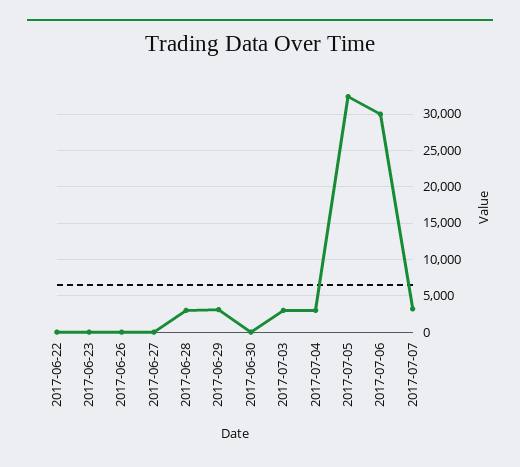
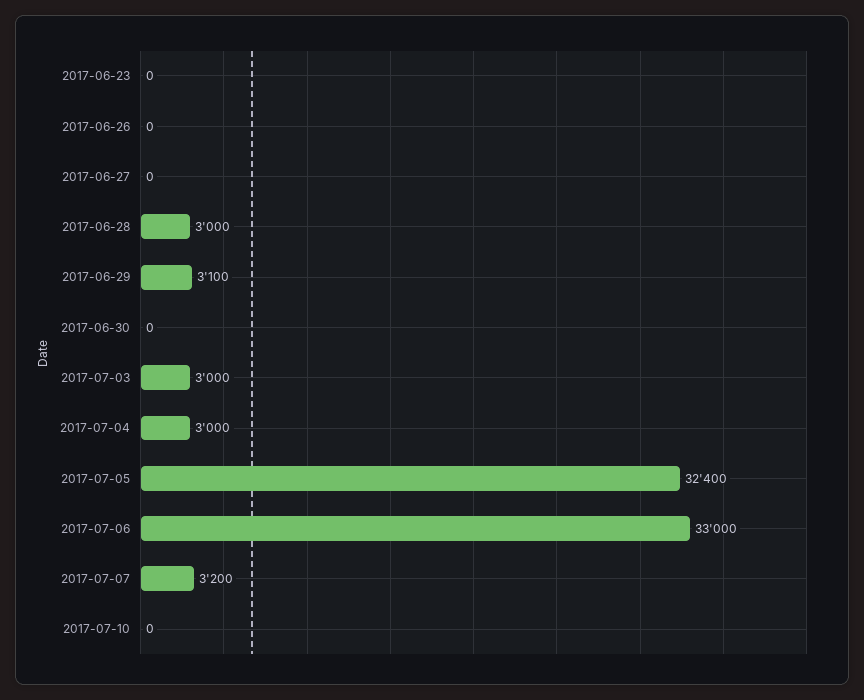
2017-06-22: 0 -> none
2017-07-06: 30000 -> 33000
2017-07-10: none -> 0

